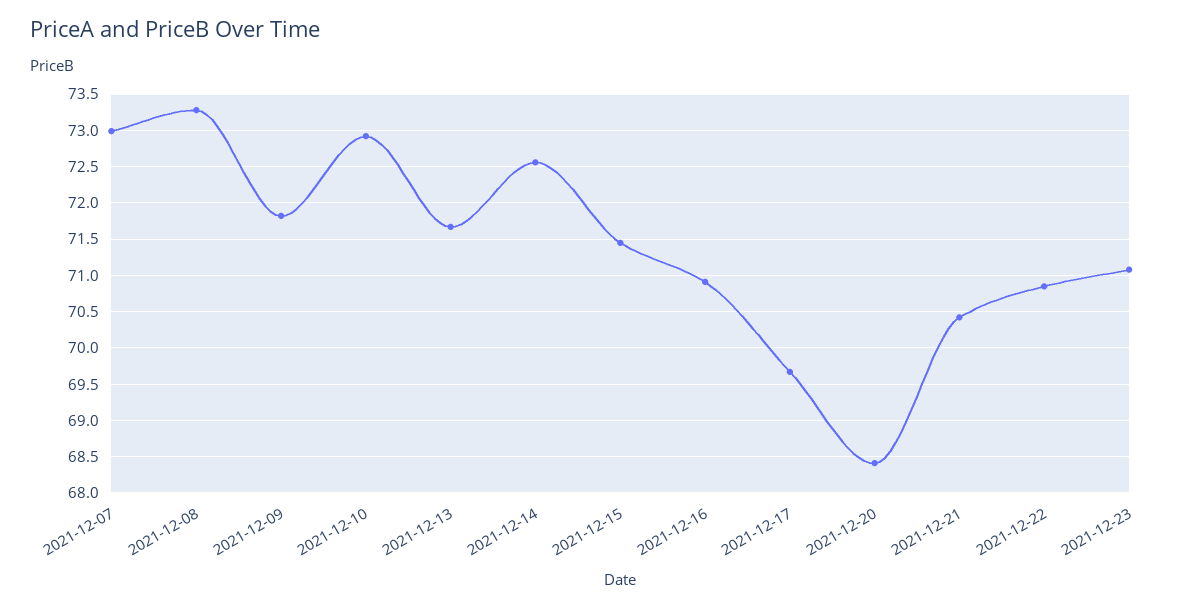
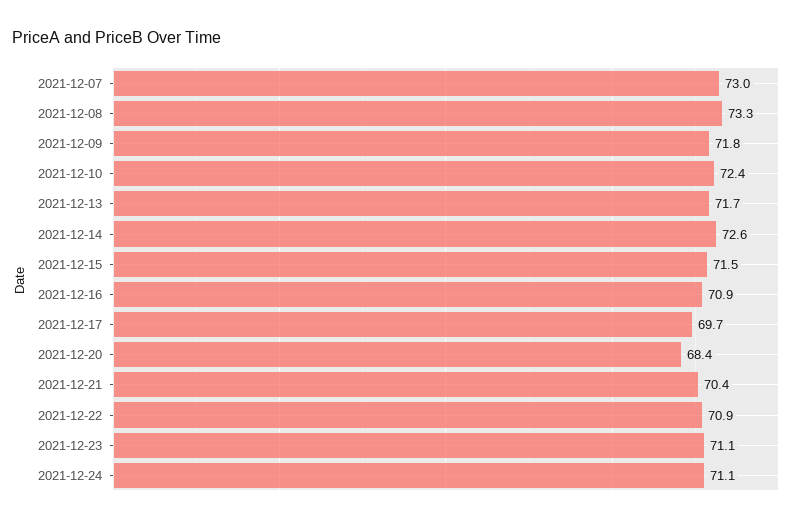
2021-12-10: 72.9 -> 72.4
2021-12-24: none -> 71.1

